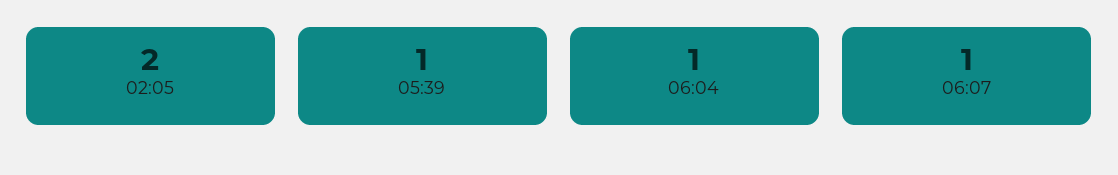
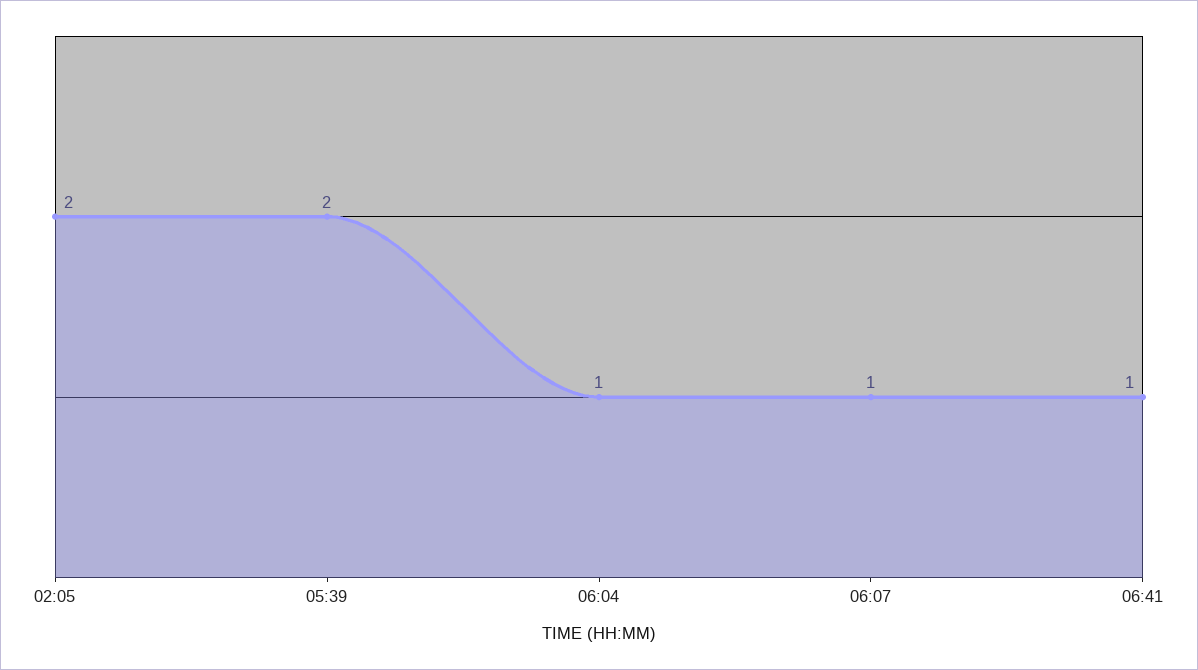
05:39: 1 -> 2
06:41: none -> 1

